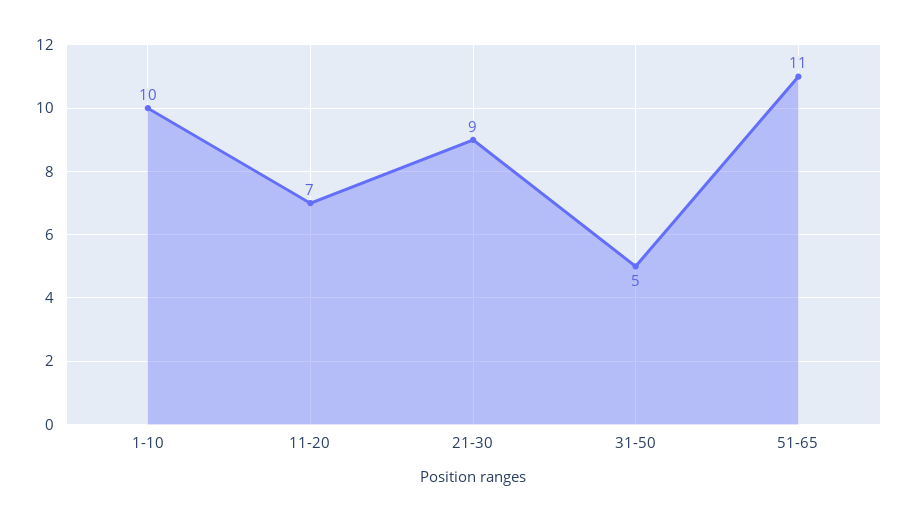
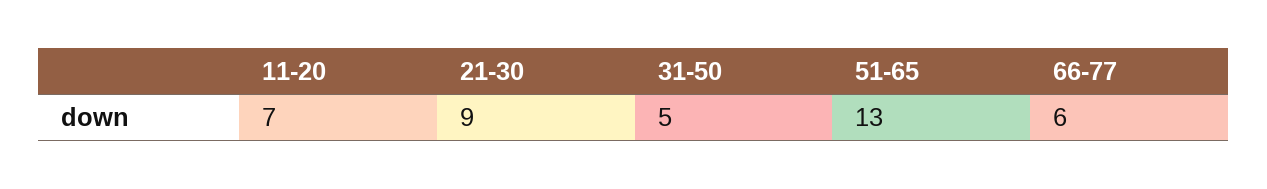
1-10: 10 -> none
51-65: 11 -> 13
66-77: none -> 6

